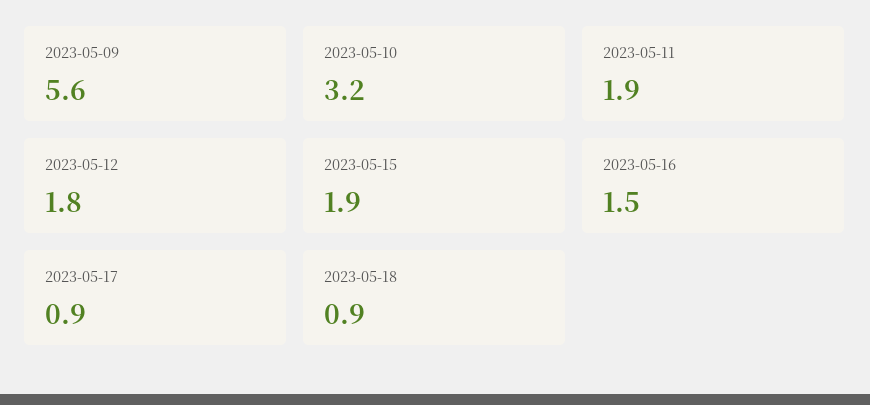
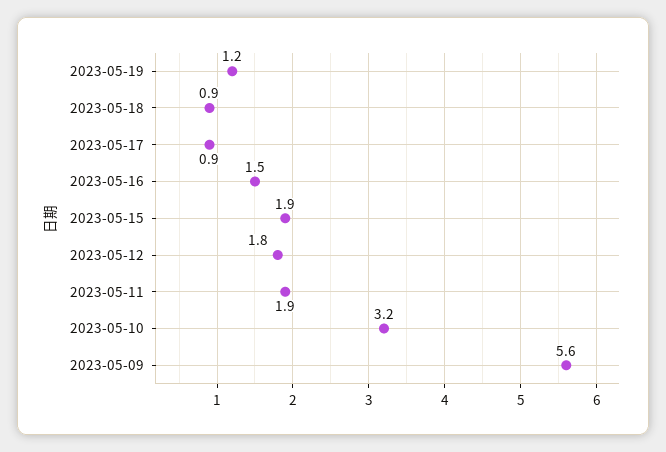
2023-05-19: none -> 1.2

